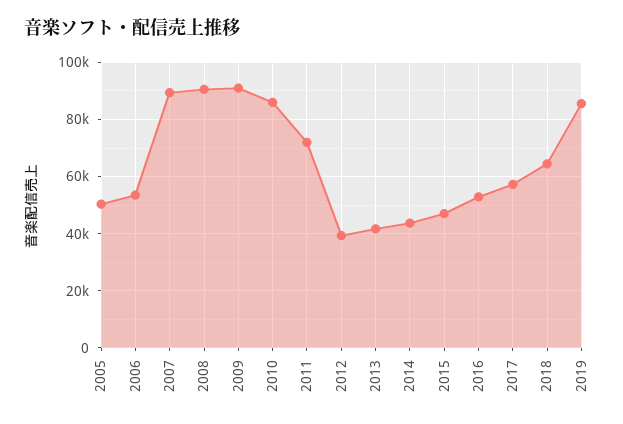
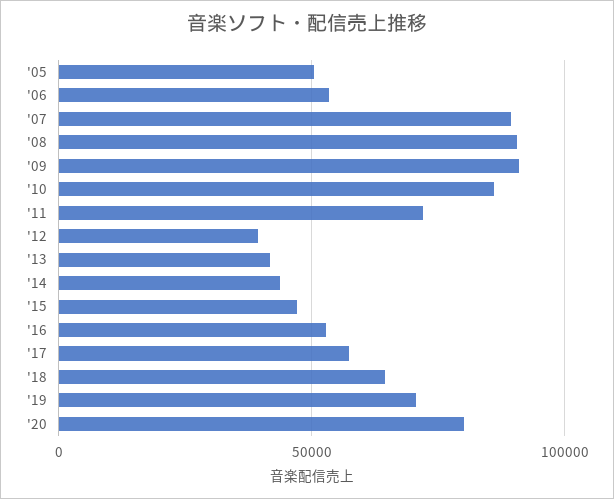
2019: 85000 -> 70000
'20: none -> 80000

